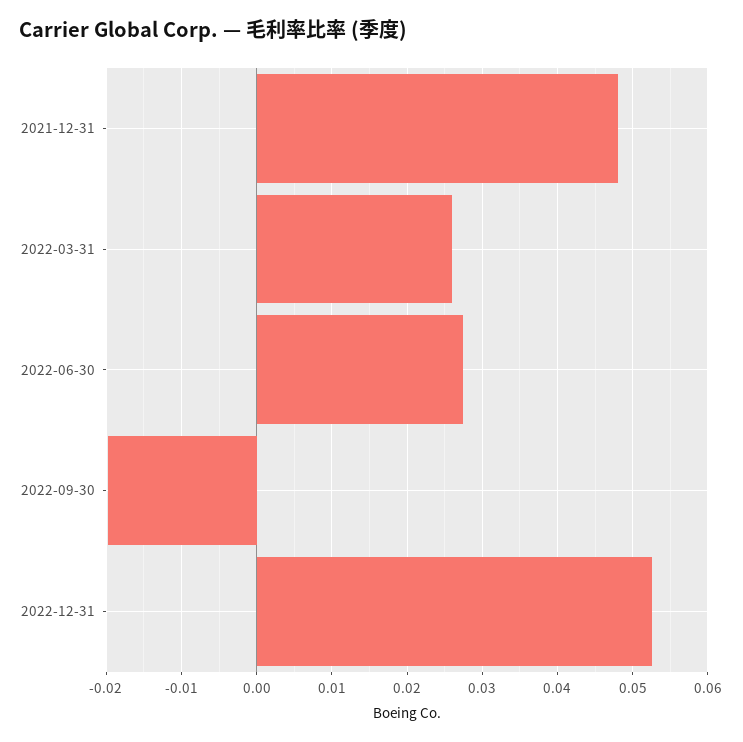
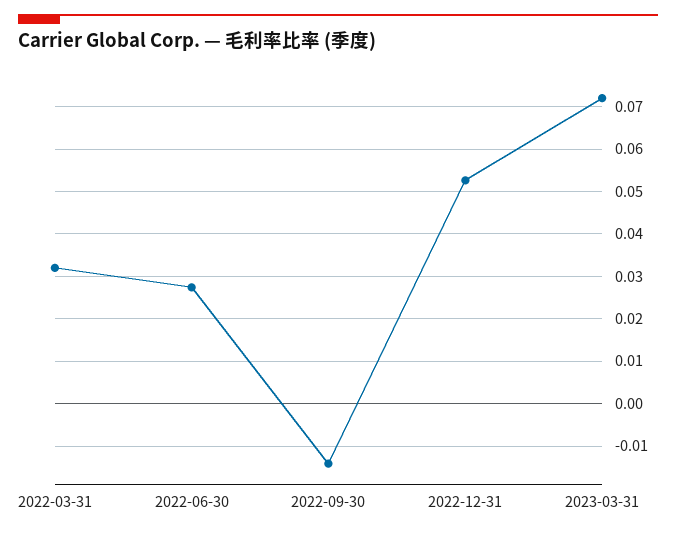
2021-12-31: 0.048 -> none
2022-03-31: 0.026 -> 0.032
2022-09-30: -0.02 -> -0.014
2023-03-31: none -> 0.072

